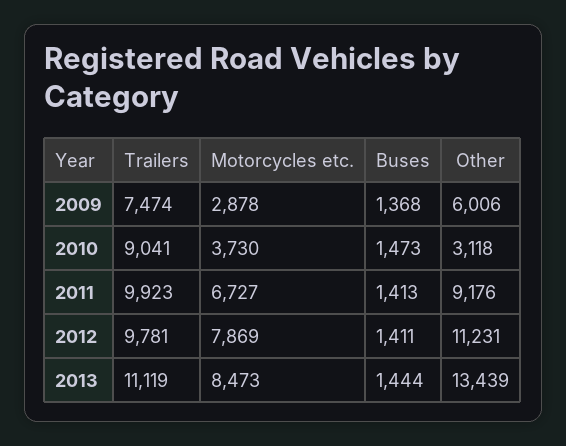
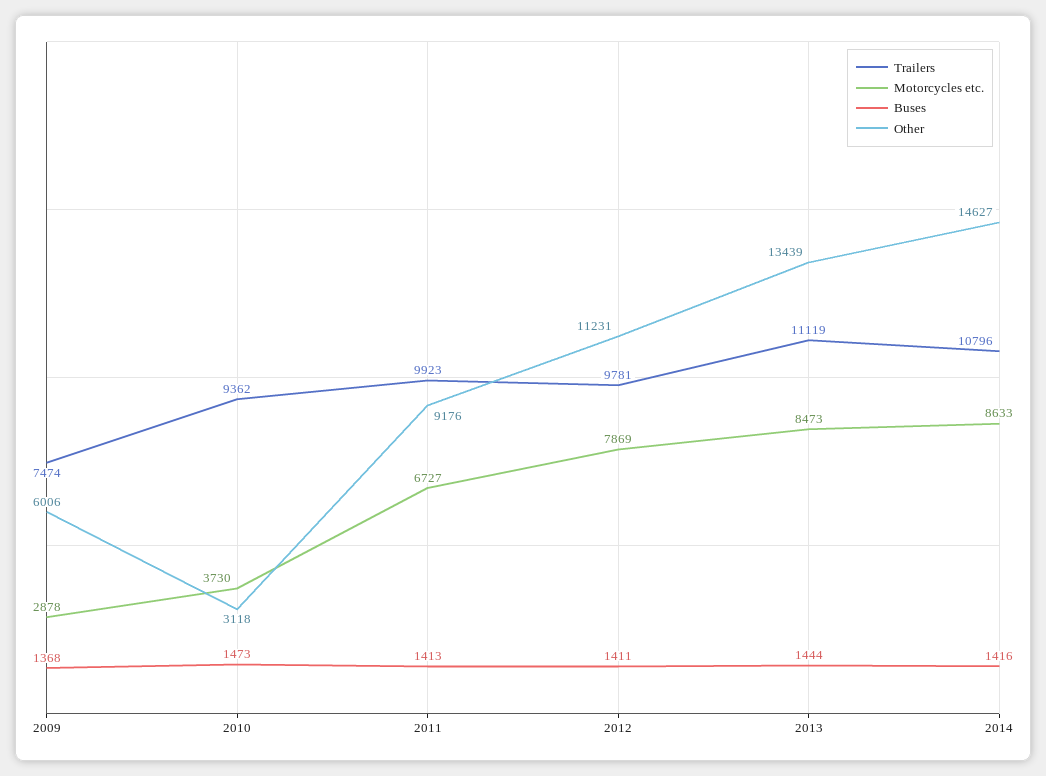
Trailers, 2010: 9041 -> 9362
Trailers, 2014: none -> 10796
Motorcycles etc., 2014: none -> 8633
Buses, 2014: none -> 1416
Other, 2014: none -> 14627

